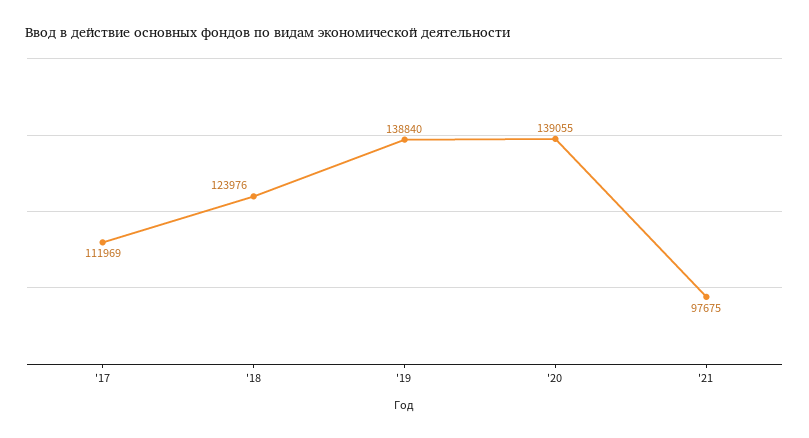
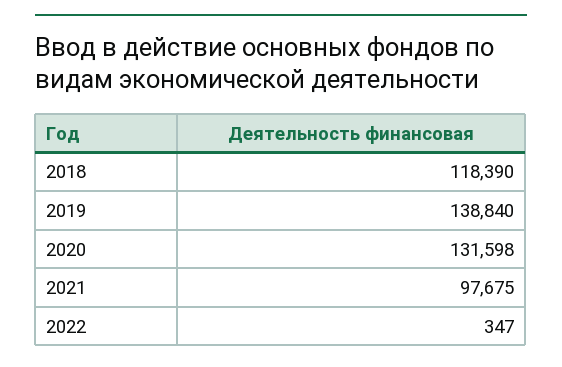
'17: 111969 -> none
'18: 123976 -> 118390
'20: 139055 -> 131598
2022: none -> 347

